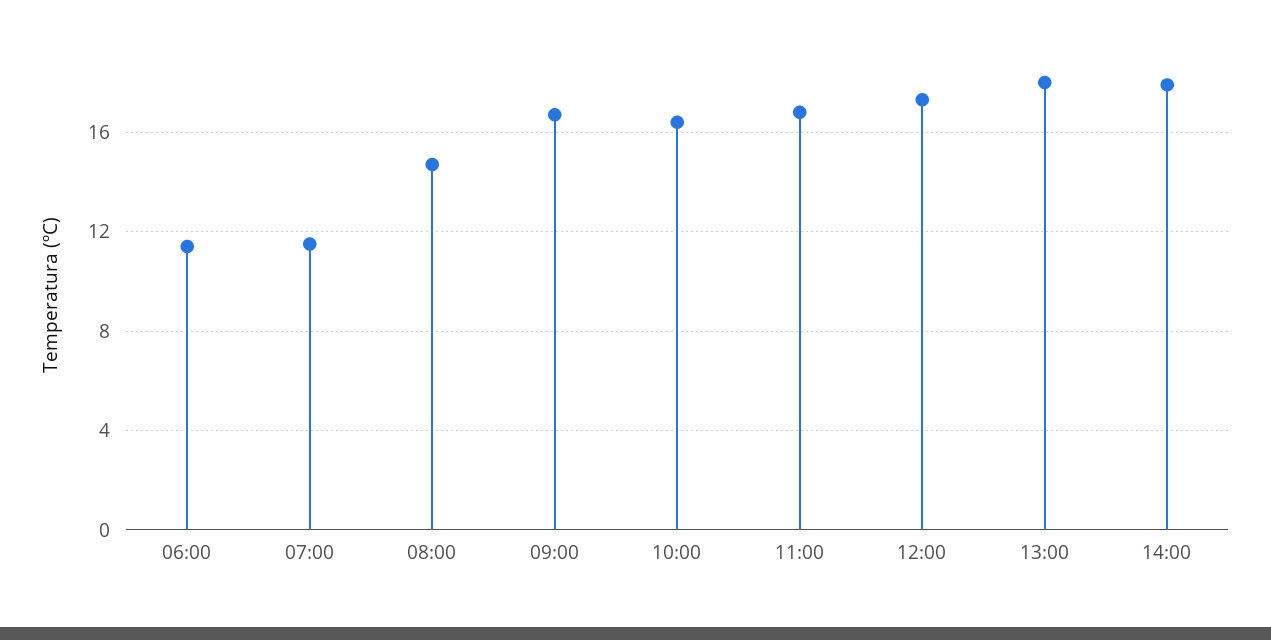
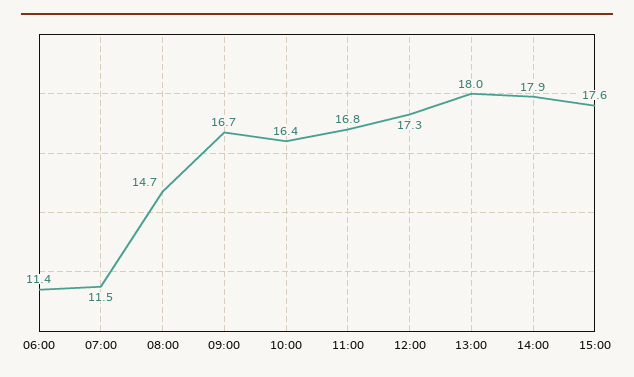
15:00: none -> 17.6

